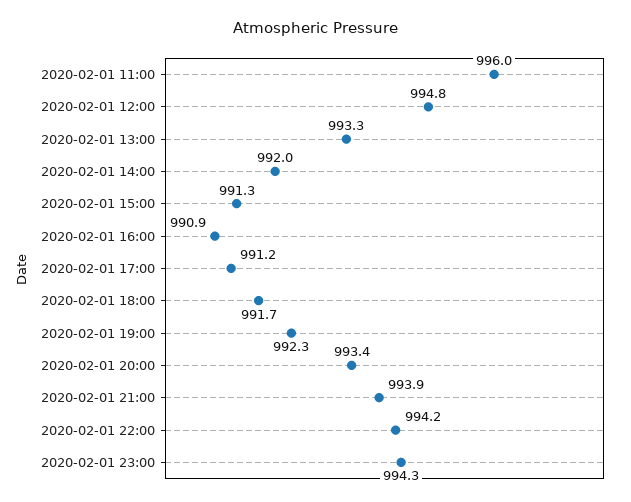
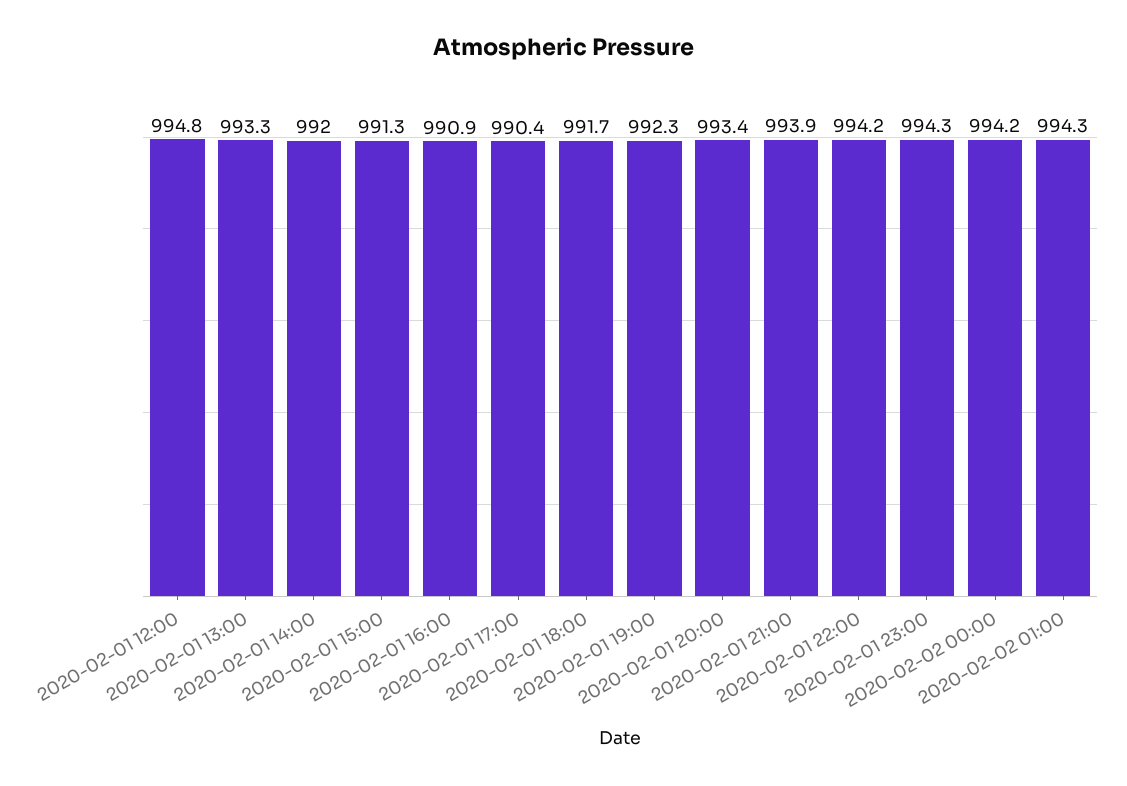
2020-02-01 11:00: 996 -> none
2020-02-01 17:00: 991.2 -> 990.4
2020-02-02 00:00: none -> 994.2
2020-02-02 01:00: none -> 994.3

